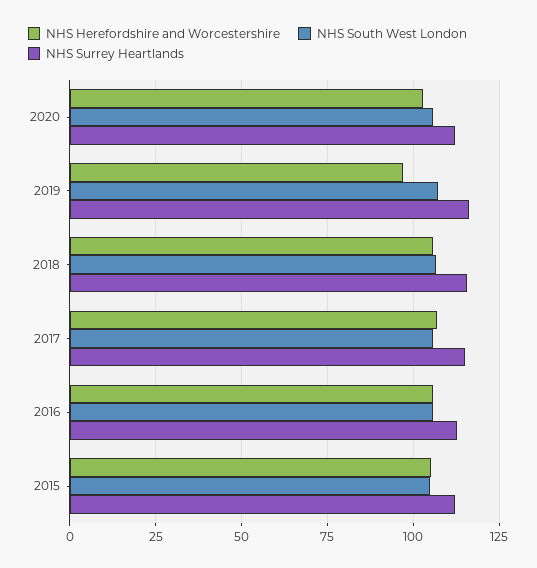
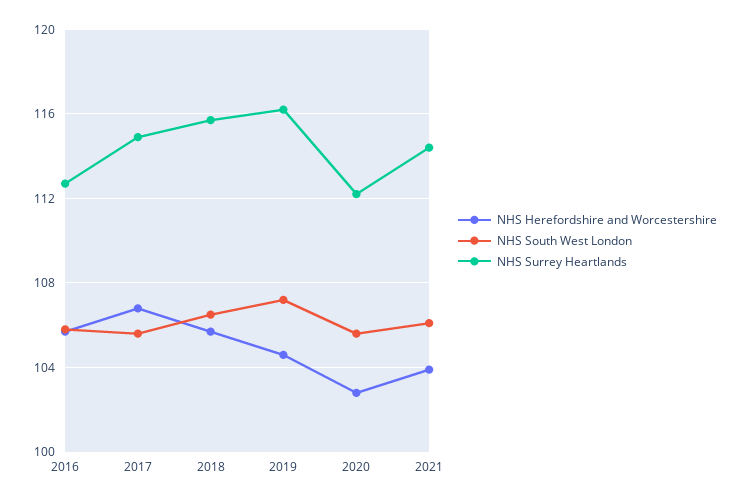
NHS Herefordshire and Worcestershire, 2019: 97.5 -> 104.5
NHS Herefordshire and Worcestershire, 2015: 105 -> none
NHS South West London, 2015: 105 -> none
NHS Surrey Heartlands, 2015: 112.5 -> none
NHS Herefordshire and Worcestershire, 2021: none -> 104
NHS South West London, 2021: none -> 106
NHS Surrey Heartlands, 2021: none -> 114.5

